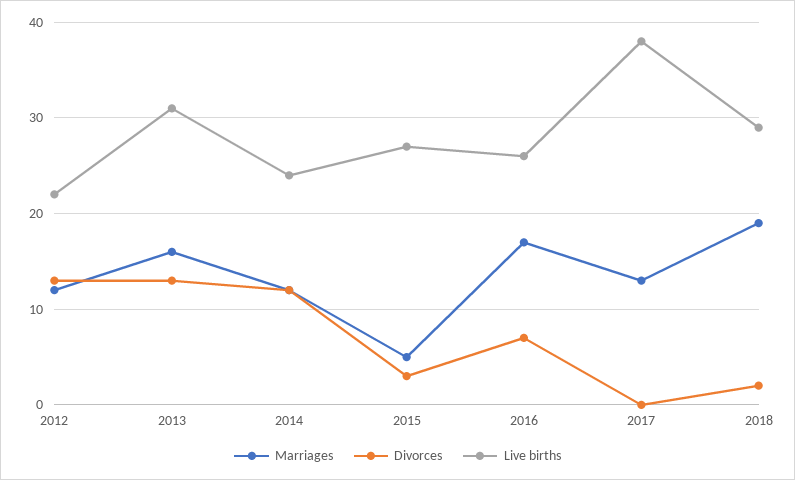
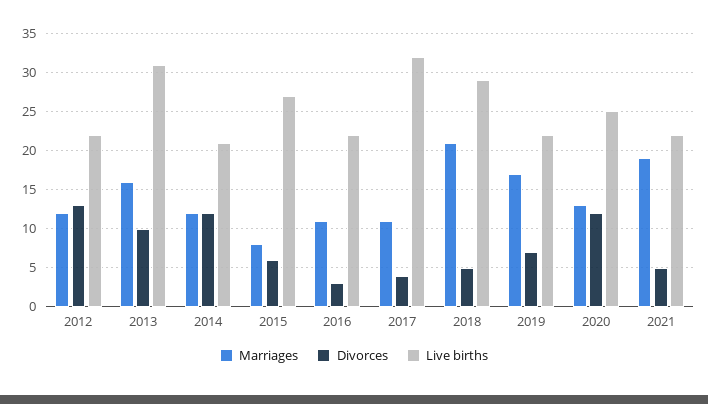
Divorces, 2013: 13 -> 10
Live births, 2014: 24 -> 21
Marriages, 2015: 5 -> 8
Divorces, 2015: 3 -> 6
Marriages, 2016: 17 -> 11
Divorces, 2016: 7 -> 3
Live births, 2016: 26 -> 22
Marriages, 2017: 13 -> 11
Divorces, 2017: 0 -> 4
Live births, 2017: 38 -> 32
Marriages, 2018: 19 -> 21
Divorces, 2018: 2 -> 5
Marriages, 2019: none -> 17
Divorces, 2019: none -> 7
Live births, 2019: none -> 22
Marriages, 2020: none -> 13
Divorces, 2020: none -> 12
Live births, 2020: none -> 25
Marriages, 2021: none -> 19
Divorces, 2021: none -> 5
Live births, 2021: none -> 22

